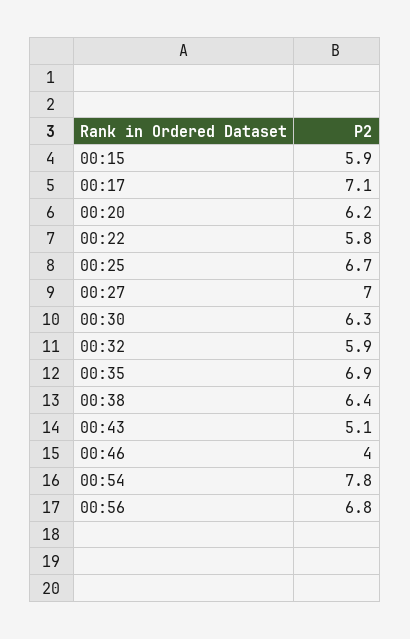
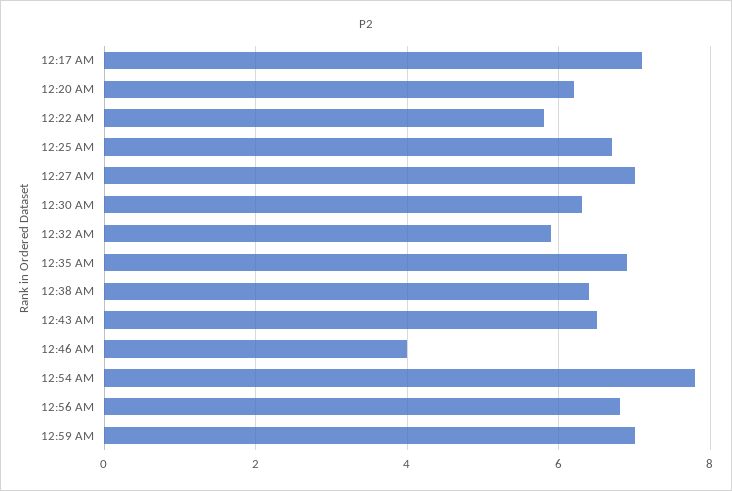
00:15: 5.9 -> none
00:43: 5.1 -> 6.5
12:59 AM: none -> 7

